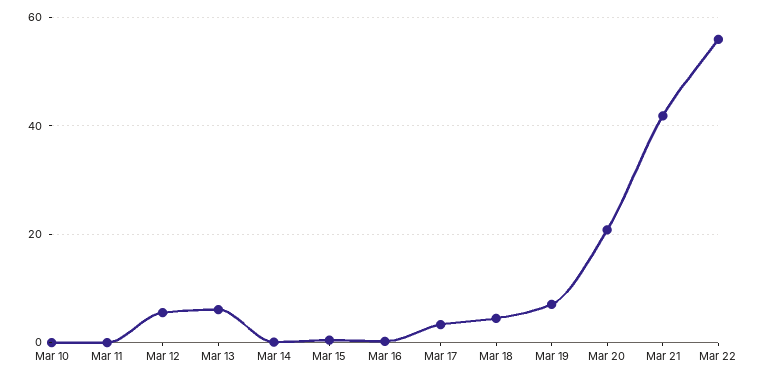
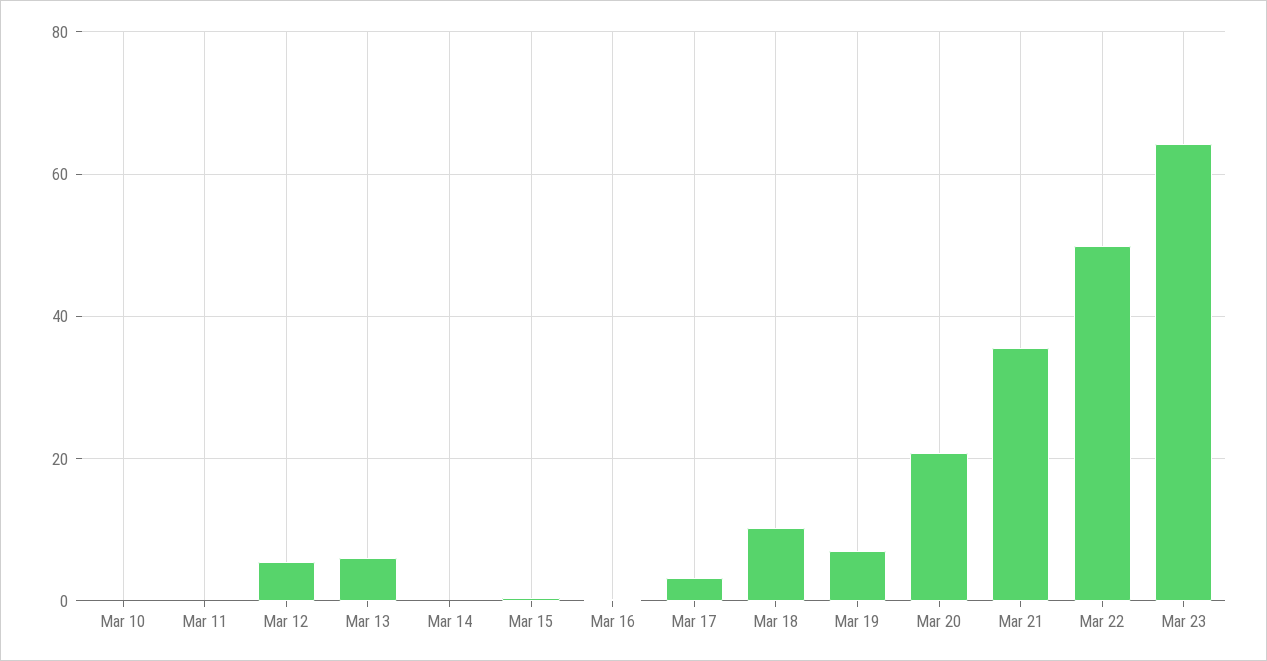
Mar 18: 4 -> 10
Mar 21: 42 -> 36
Mar 22: 56 -> 50
Mar 23: none -> 64

